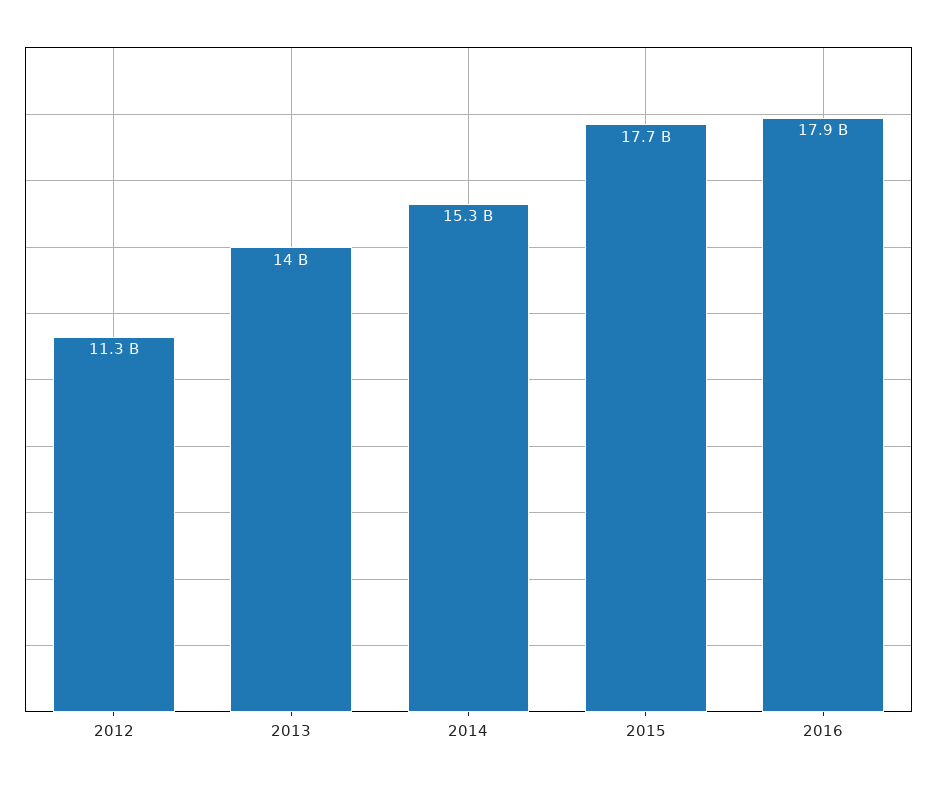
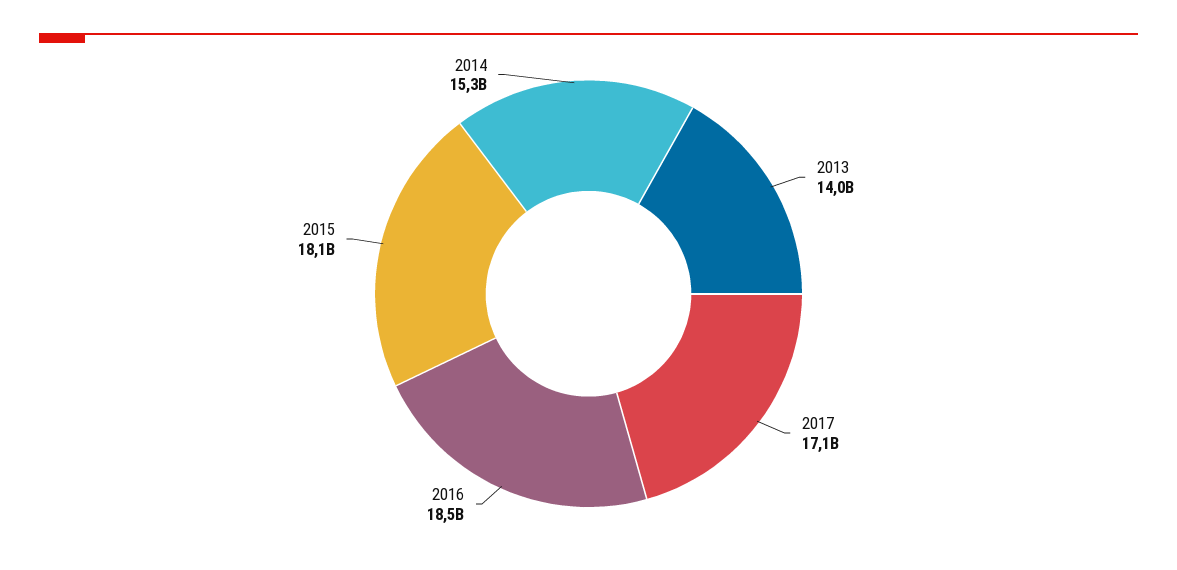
2012: 11300000000 -> none
2015: 17700000000 -> 18100000000
2016: 17900000000 -> 18500000000
2017: none -> 17100000000

